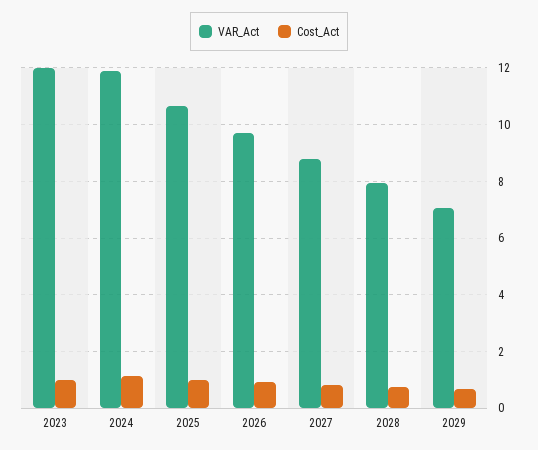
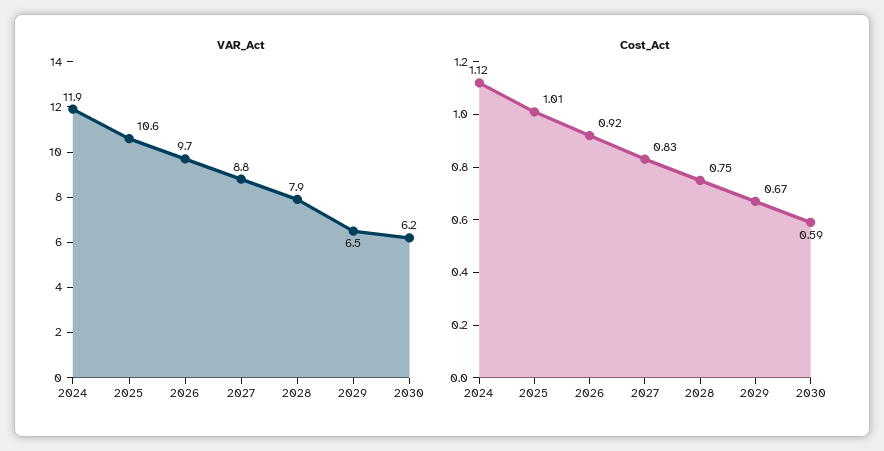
VAR_Act, 2023: 12 -> none
Cost_Act, 2023: 1 -> none
VAR_Act, 2029: 7 -> 6.5
VAR_Act, 2030: none -> 6.2
Cost_Act, 2030: none -> 0.59

